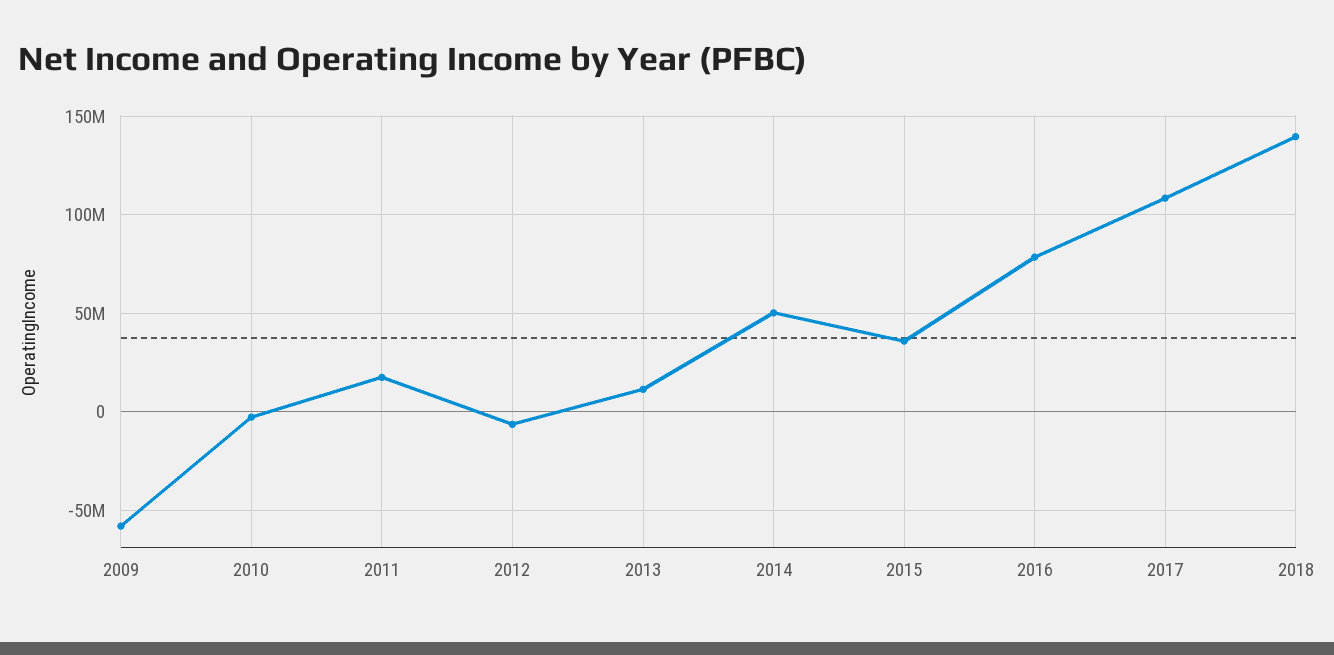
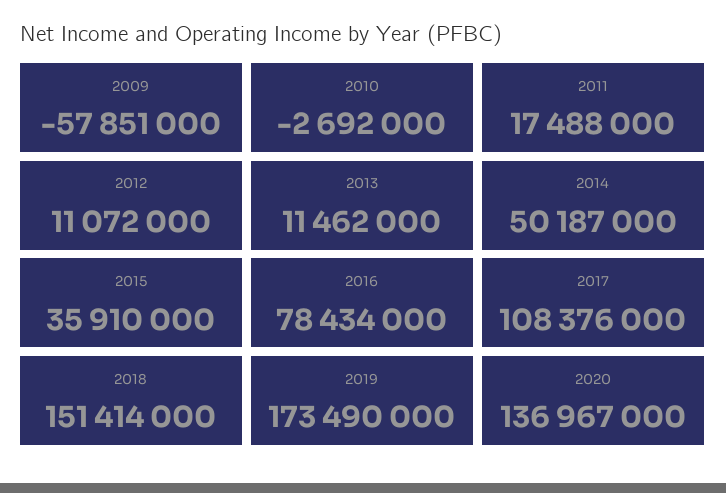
2012: -5000000 -> 11072000
2018: 140000000 -> 151414000
2019: none -> 173490000
2020: none -> 136967000

